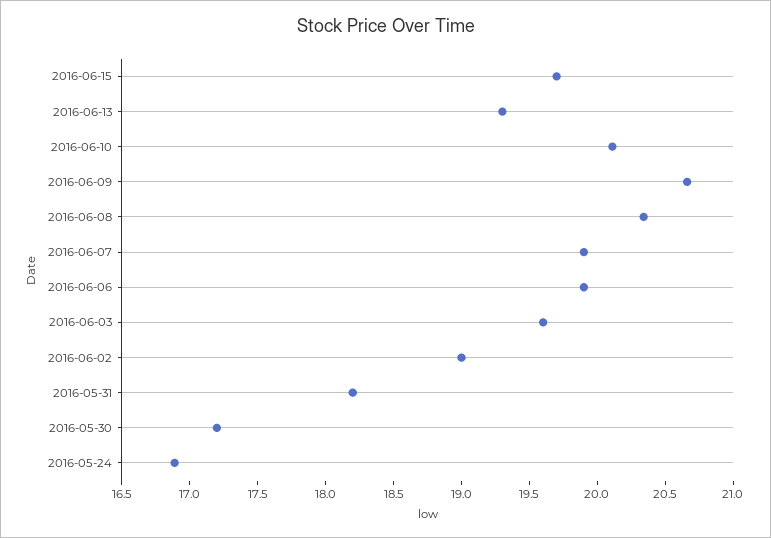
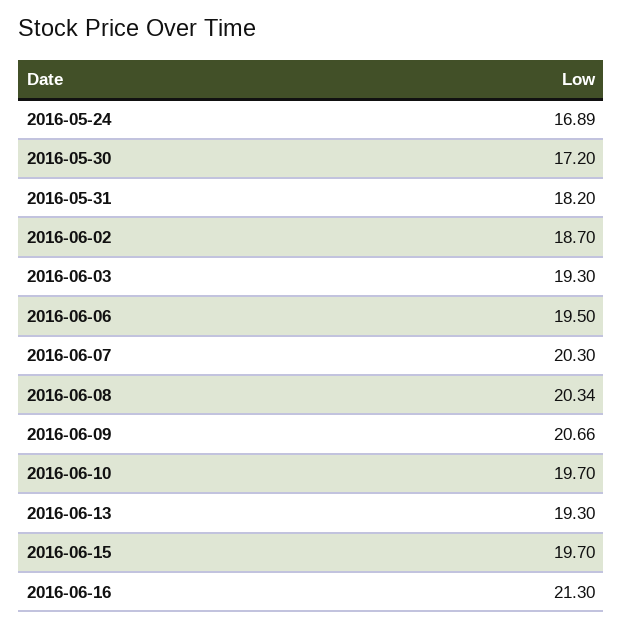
2016-06-10: 20.1 -> 19.7
2016-06-07: 19.9 -> 20.3
2016-06-06: 19.9 -> 19.5
2016-06-03: 19.6 -> 19.3
2016-06-02: 19 -> 18.7
2016-06-16: none -> 21.3

